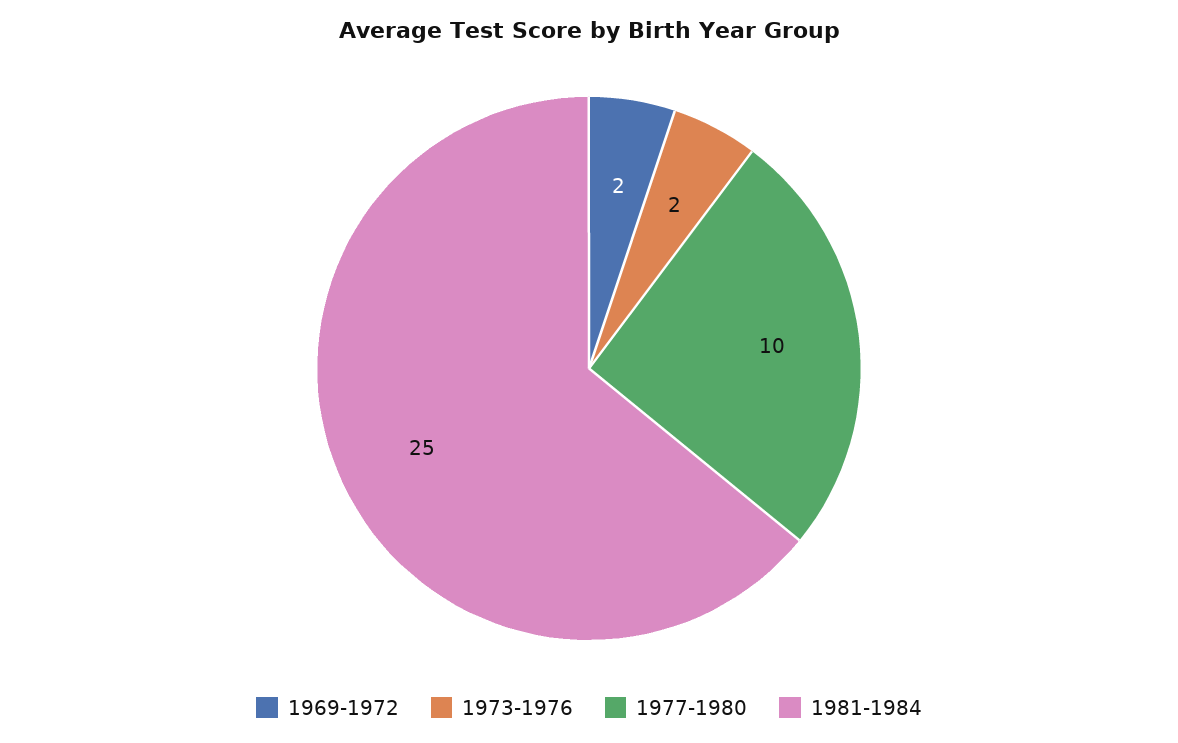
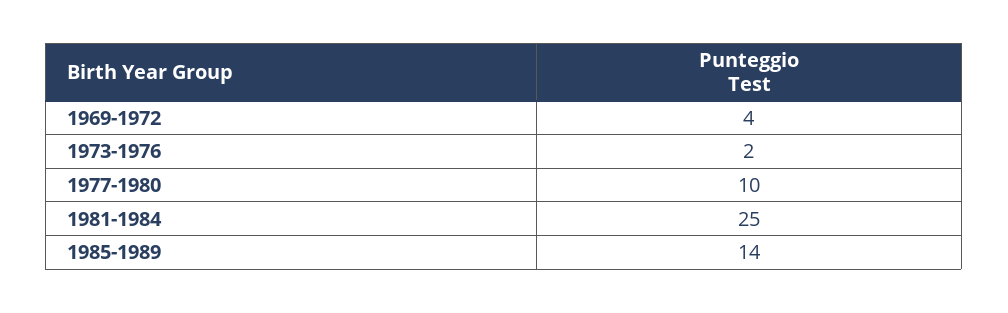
1969-1972: 2 -> 4
1985-1989: none -> 14

